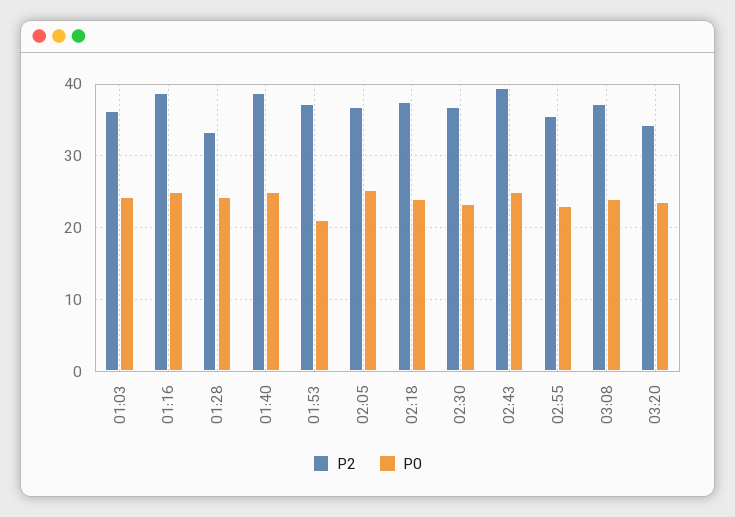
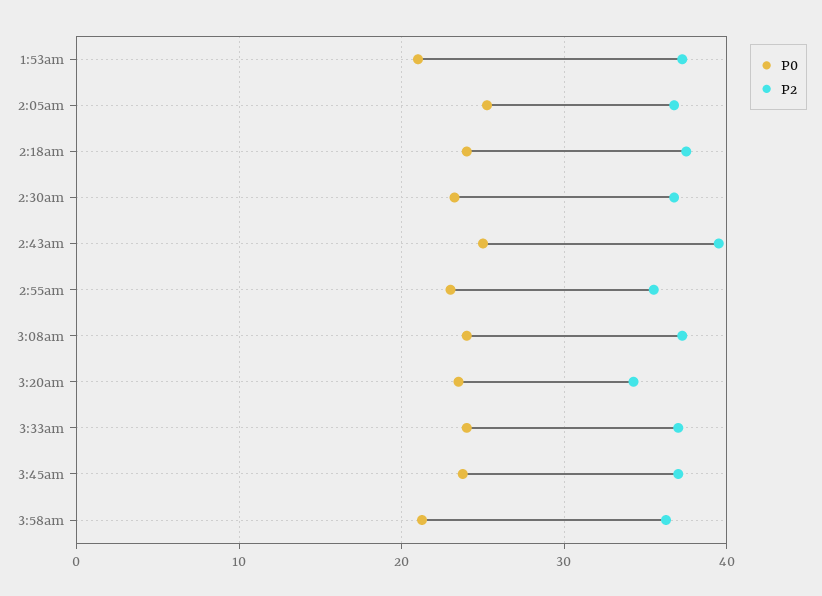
P2, 01:03: 36 -> none
P0, 01:03: 24 -> none
P2, 01:16: 39 -> none
P0, 01:16: 25 -> none
P2, 01:28: 33 -> none
P0, 01:28: 24 -> none
P2, 01:40: 39 -> none
P0, 01:40: 25 -> none
P0, 3:33am: none -> 24
P2, 3:33am: none -> 37
P0, 3:45am: none -> 24
P2, 3:45am: none -> 37
P0, 3:58am: none -> 21
P2, 3:58am: none -> 36

